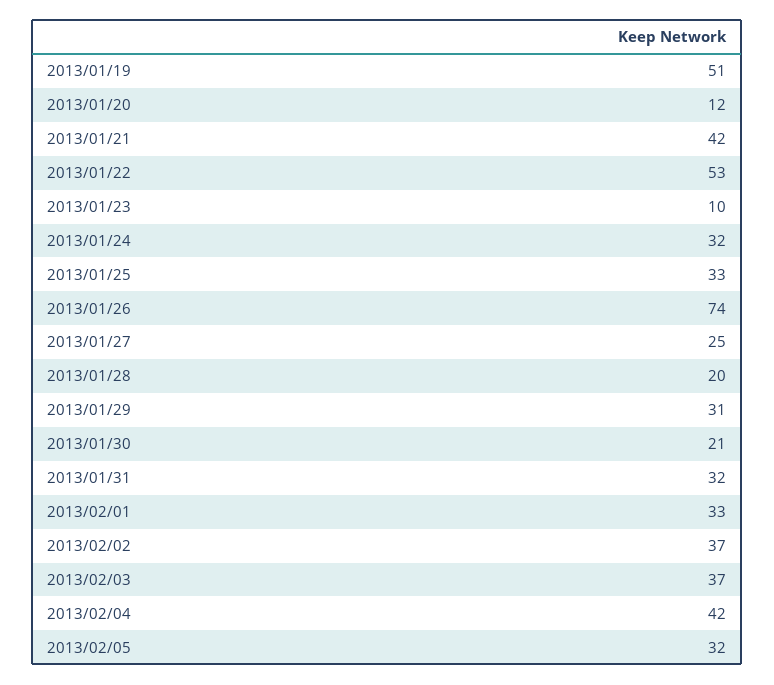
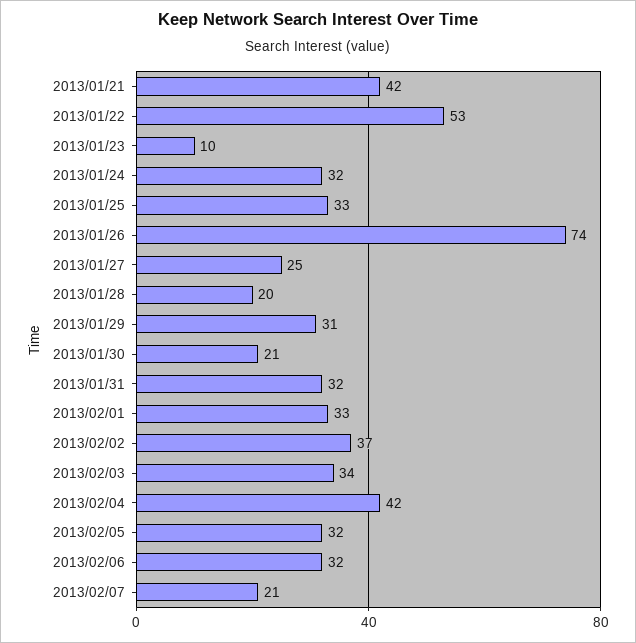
2013/01/19: 51 -> none
2013/01/20: 12 -> none
2013/02/03: 37 -> 34
2013/02/06: none -> 32
2013/02/07: none -> 21

